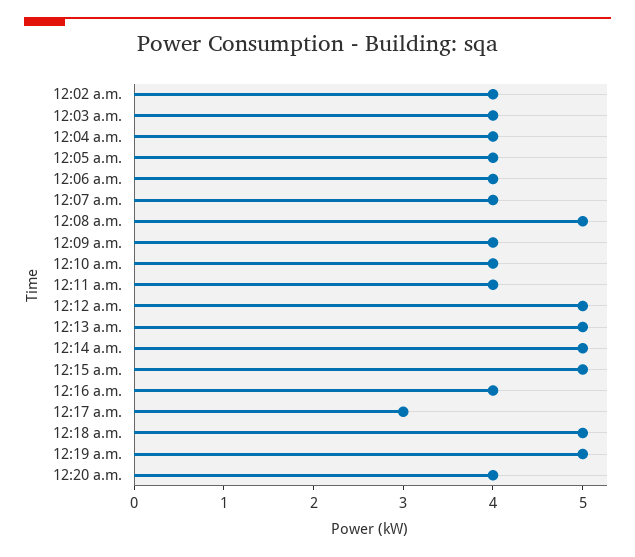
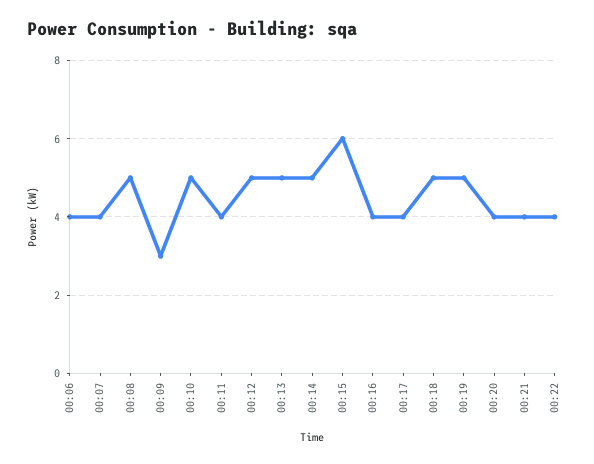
12:02 a.m.: 4 -> none
12:03 a.m.: 4 -> none
12:04 a.m.: 4 -> none
12:05 a.m.: 4 -> none
12:09 a.m.: 4 -> 3
12:10 a.m.: 4 -> 5
12:15 a.m.: 5 -> 6
12:17 a.m.: 3 -> 4
00:21: none -> 4
00:22: none -> 4

